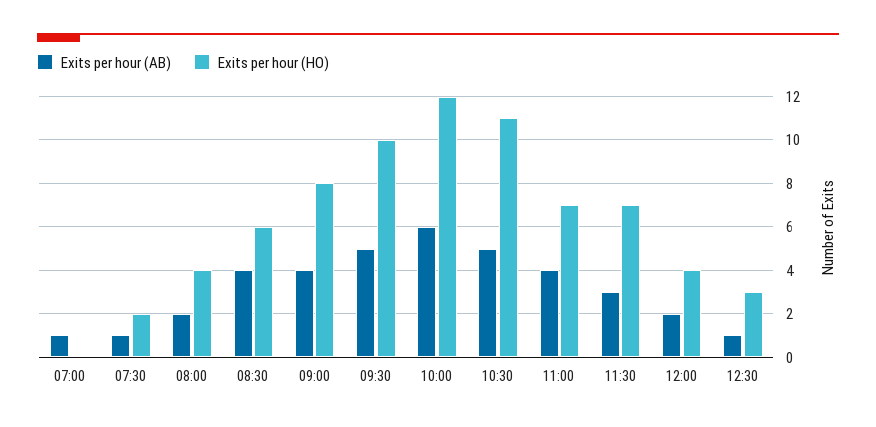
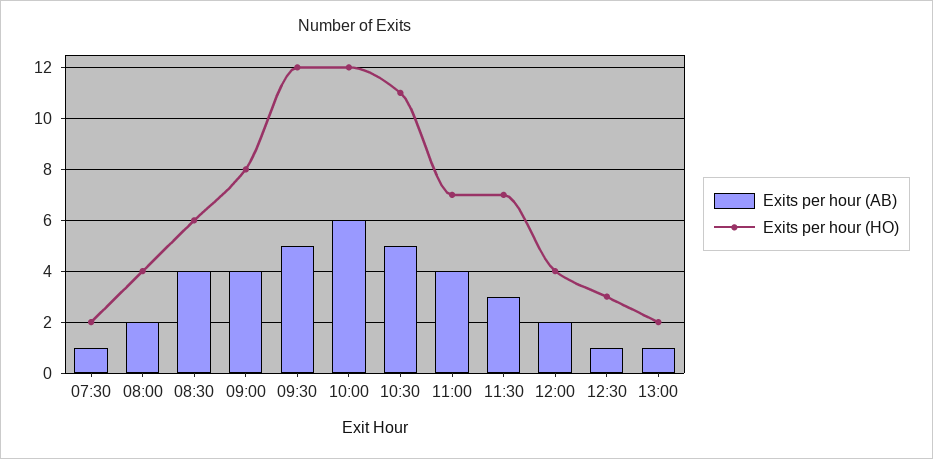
Exits per hour (AB), 07:00: 1 -> none
Exits per hour (HO), 07:00: 0 -> none
Exits per hour (HO), 09:30: 10 -> 12
Exits per hour (AB), 13:00: none -> 1
Exits per hour (HO), 13:00: none -> 2

